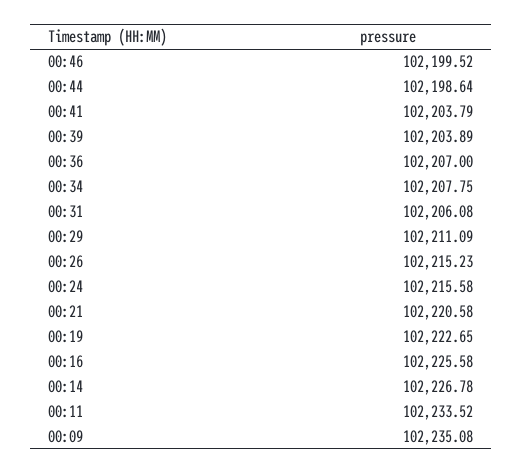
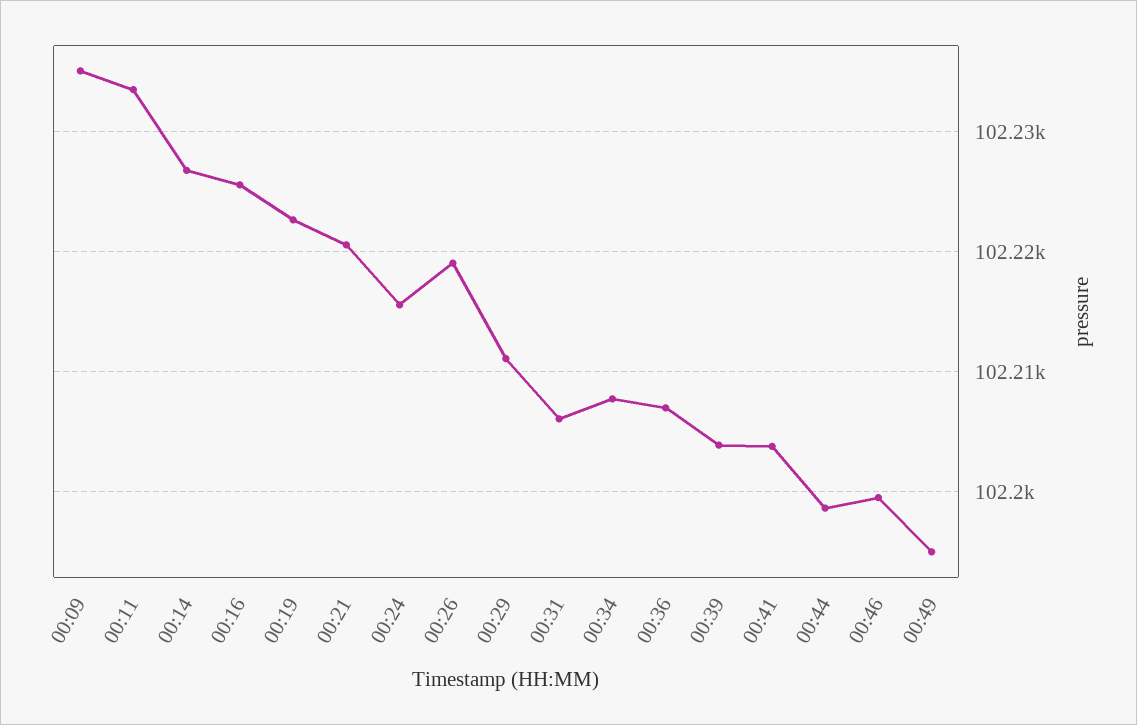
00:26: 102215.23 -> 102219
00:49: none -> 102195

